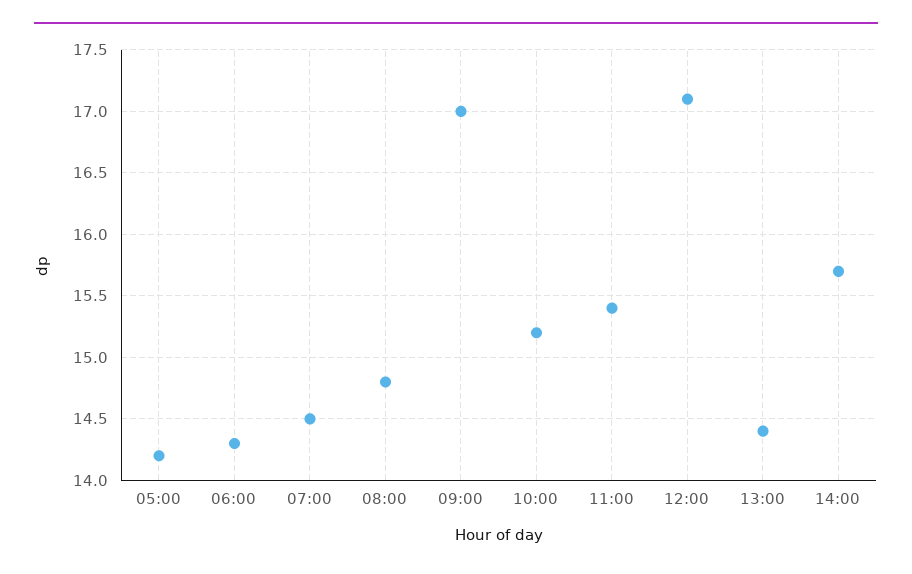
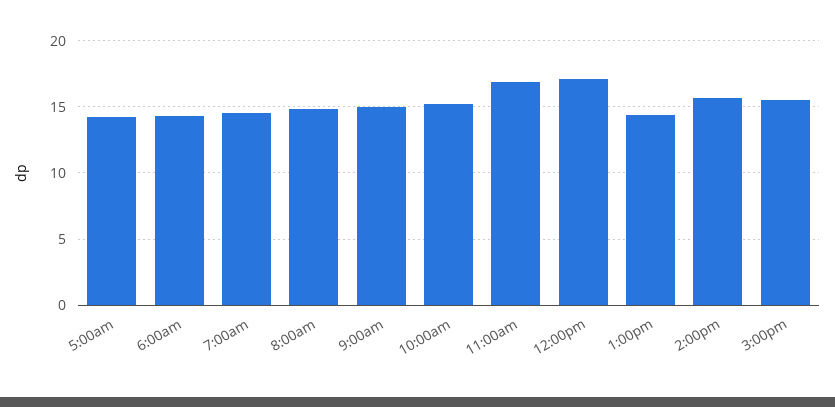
09:00: 17 -> 15
11:00: 15.4 -> 17
3:00pm: none -> 15.5

